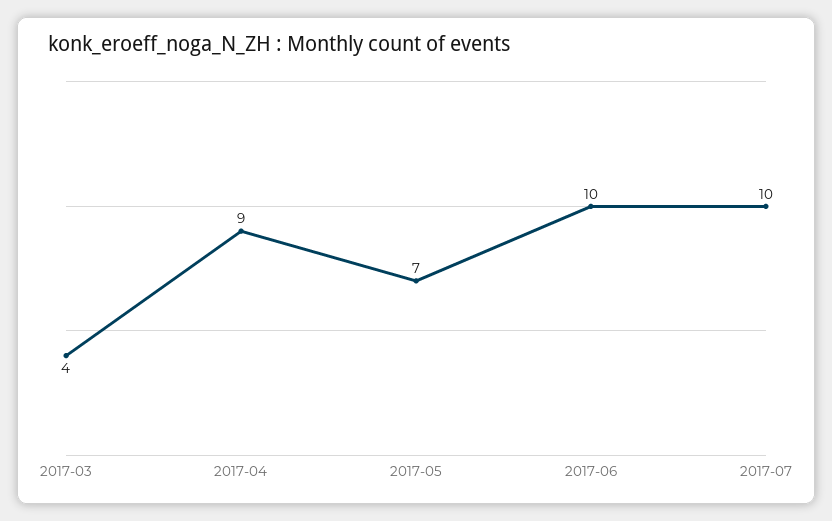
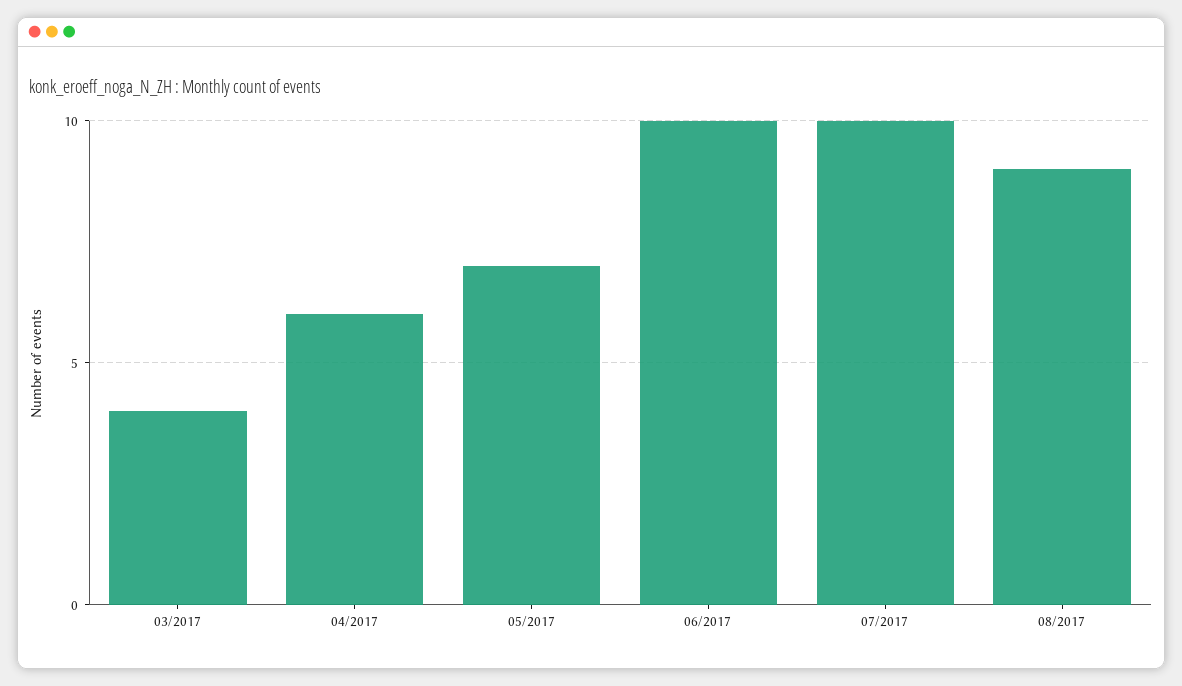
2017-04: 9 -> 6
08/2017: none -> 9

